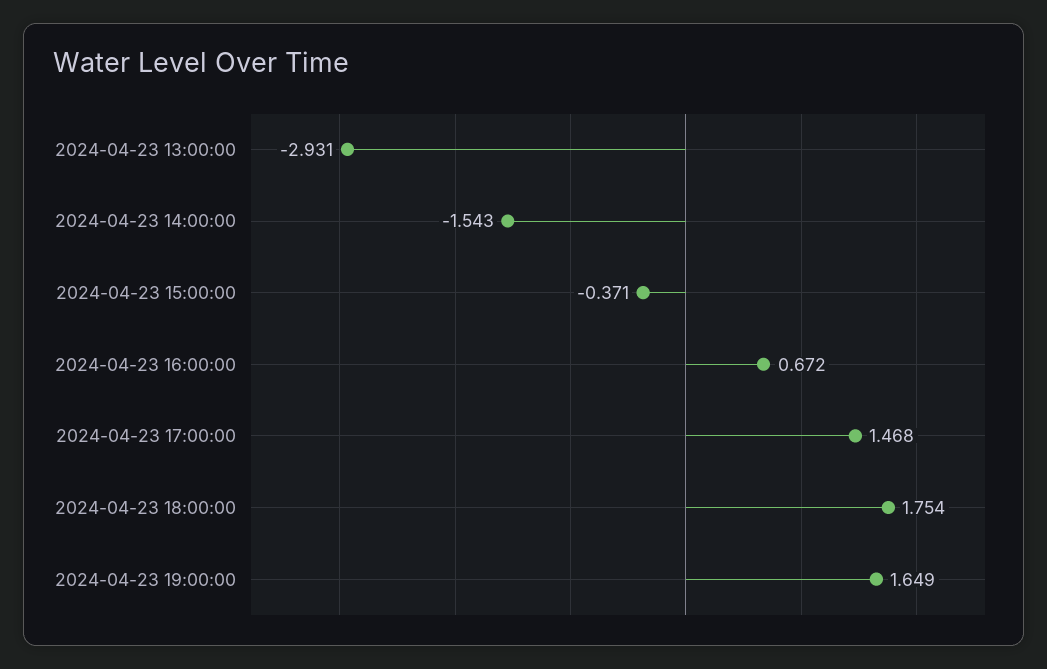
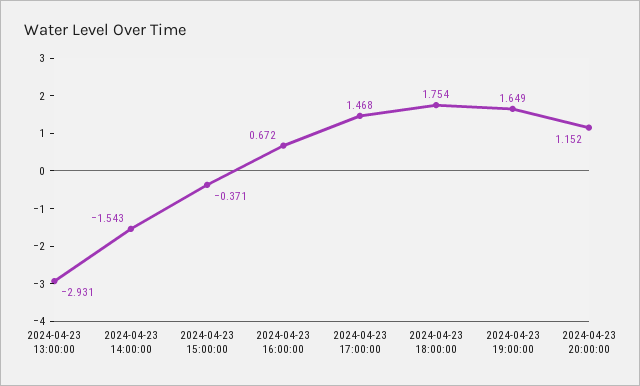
2024-04-23 20:00:00: none -> 1.152

